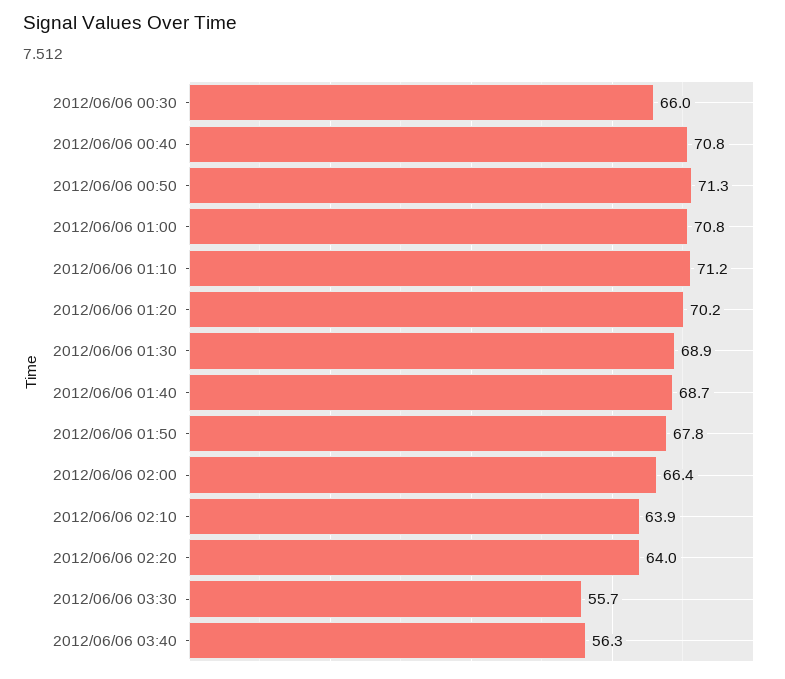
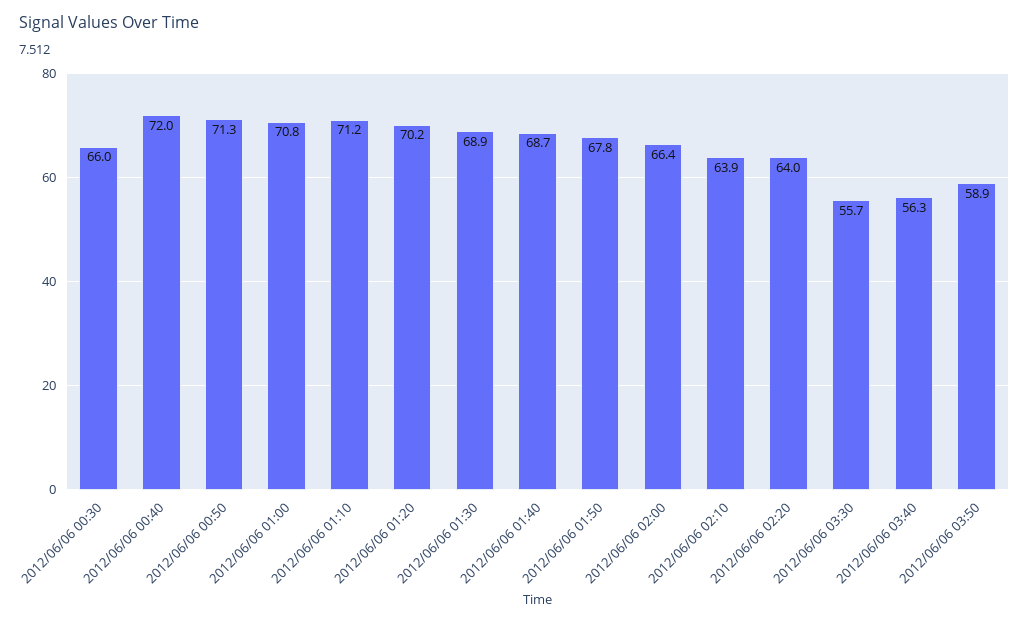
2012/06/06 00:40: 70.8 -> 72
2012/06/06 03:50: none -> 58.9

